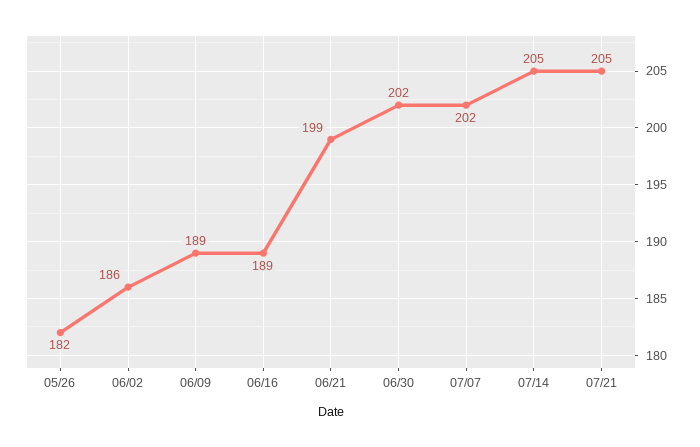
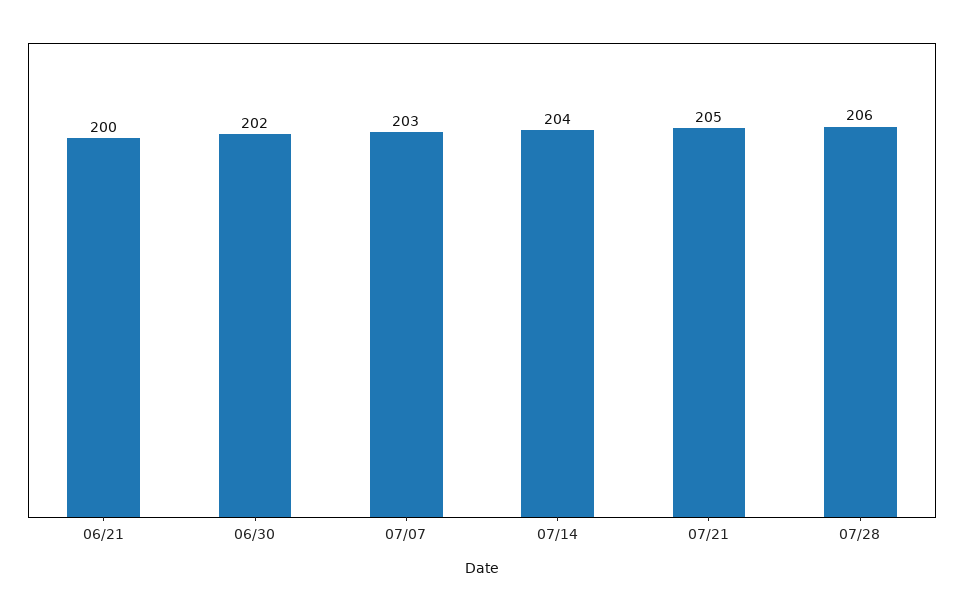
05/26: 182 -> none
06/02: 186 -> none
06/09: 189 -> none
06/16: 189 -> none
06/21: 199 -> 200
07/07: 202 -> 203
07/14: 205 -> 204
07/28: none -> 206

